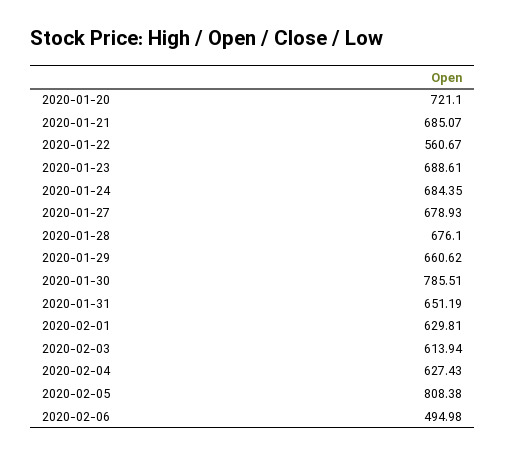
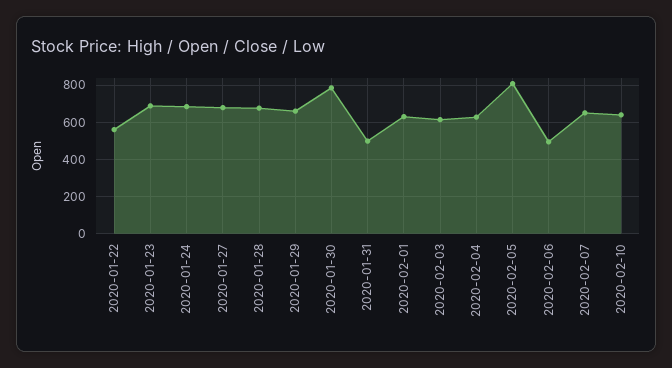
2020-01-20: 721.1 -> none
2020-01-21: 685.07 -> none
2020-01-31: 651.19 -> 500
2020-02-07: none -> 650
2020-02-10: none -> 650

